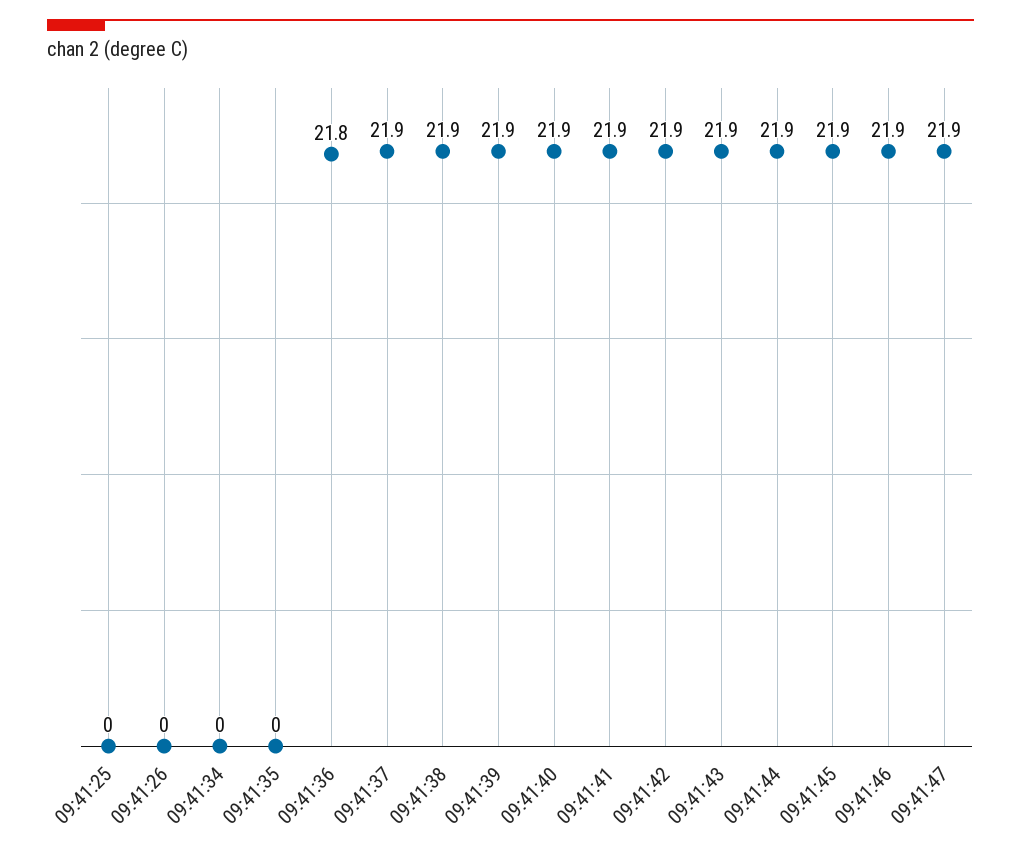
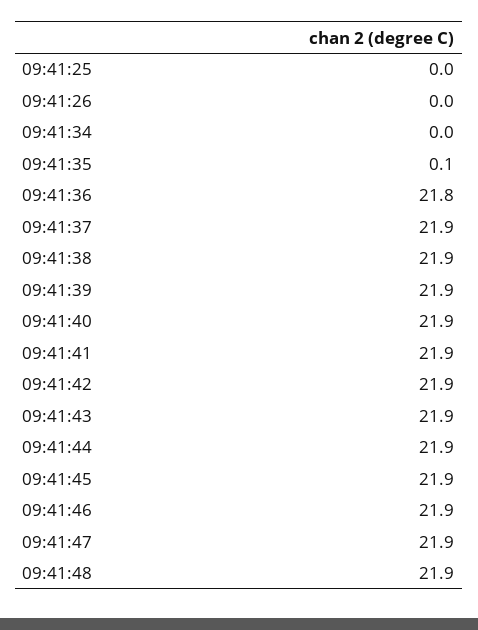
09:41:35: 0 -> 0.1
09:41:48: none -> 21.9

